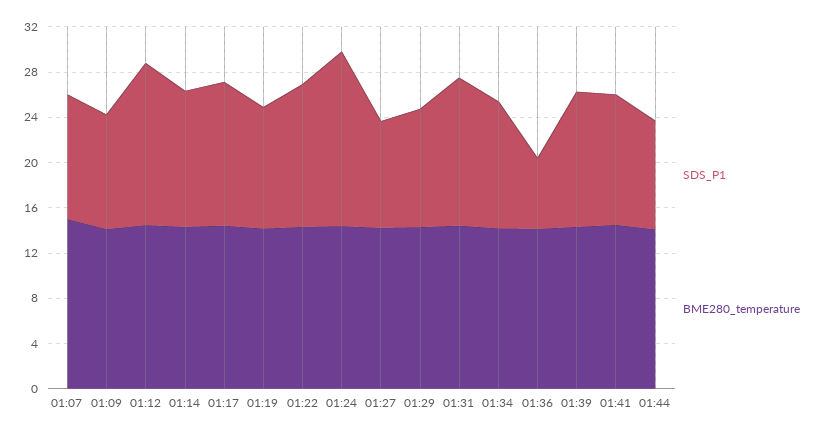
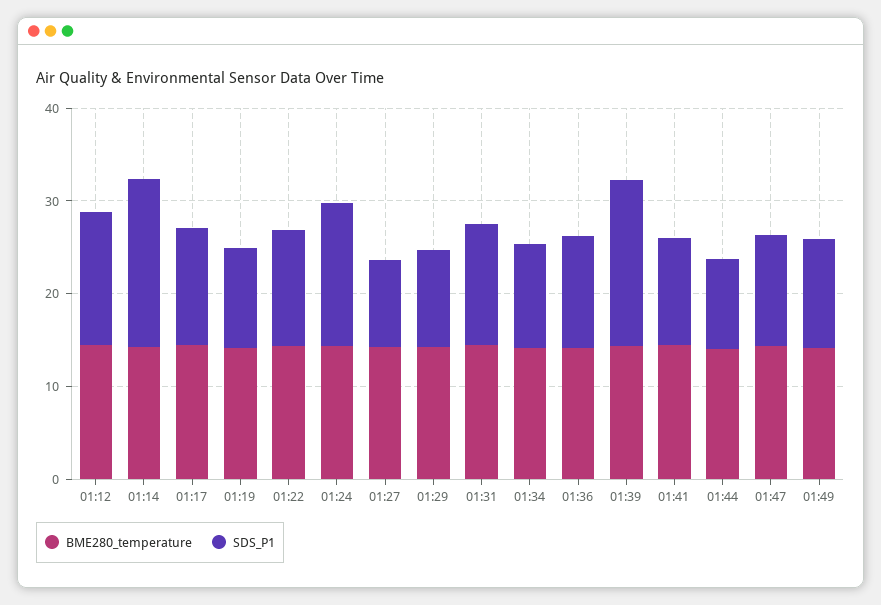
SDS_P1, 01:07: 11 -> none
BME280_temperature, 01:07: 15 -> none
SDS_P1, 01:09: 10 -> none
BME280_temperature, 01:09: 14 -> none
SDS_P1, 01:14: 12 -> 18
SDS_P1, 01:36: 6 -> 12
SDS_P1, 01:39: 12 -> 18
BME280_temperature, 01:47: none -> 14
SDS_P1, 01:47: none -> 12
BME280_temperature, 01:49: none -> 14
SDS_P1, 01:49: none -> 12

